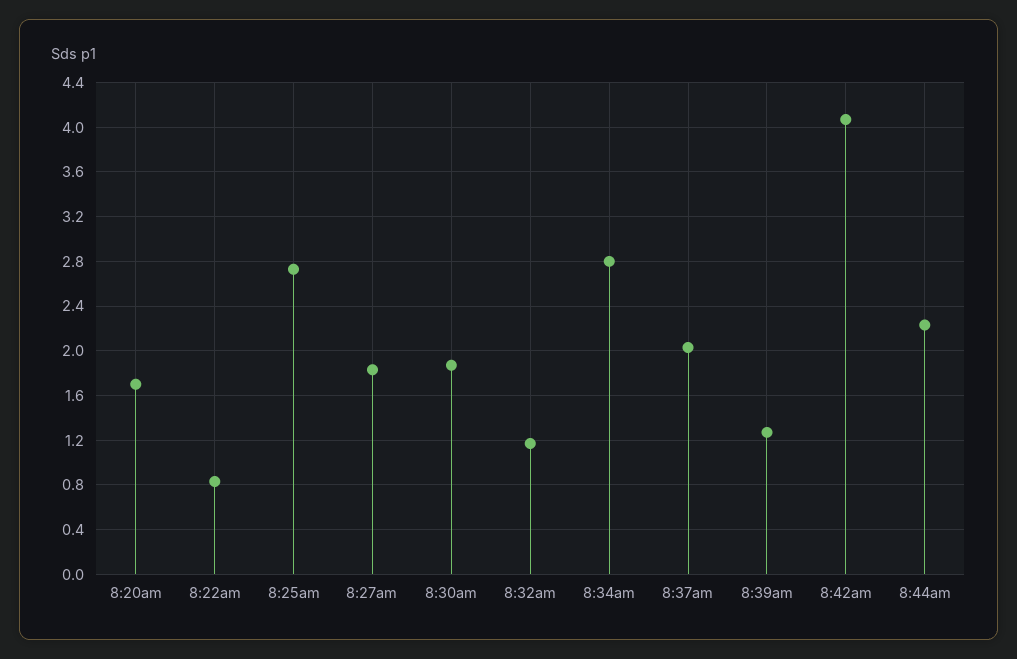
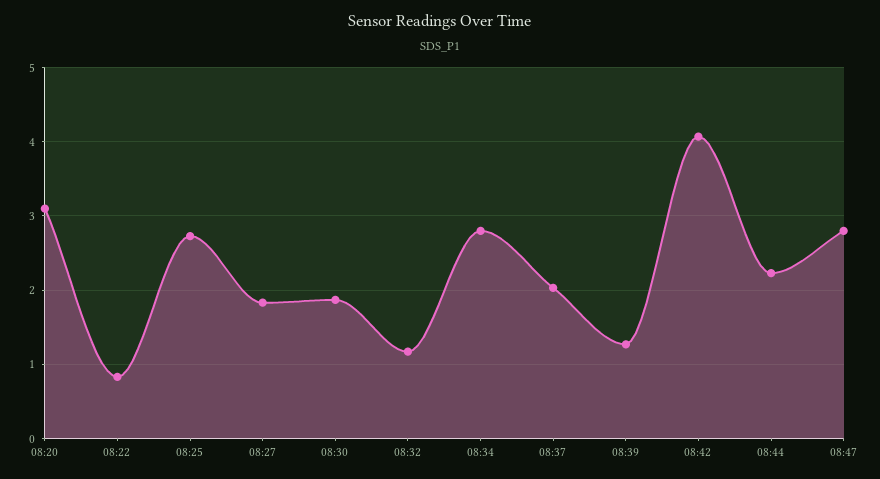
8:20am: 1.7 -> 3.1
08:47: none -> 2.8

